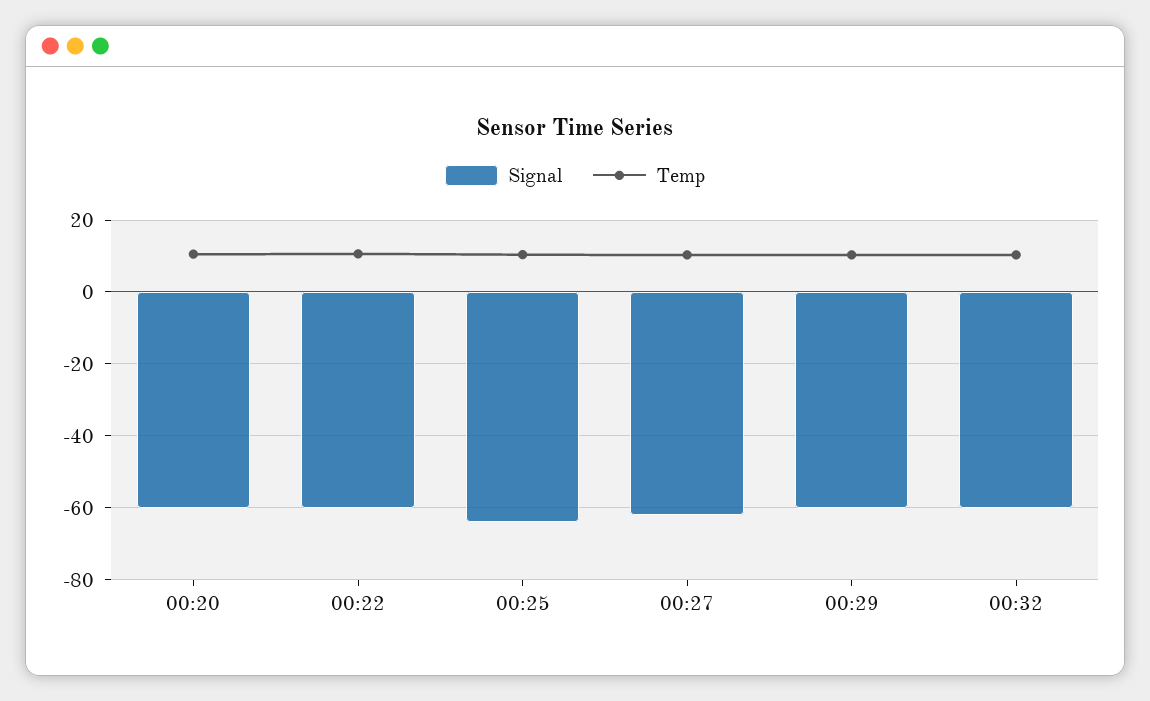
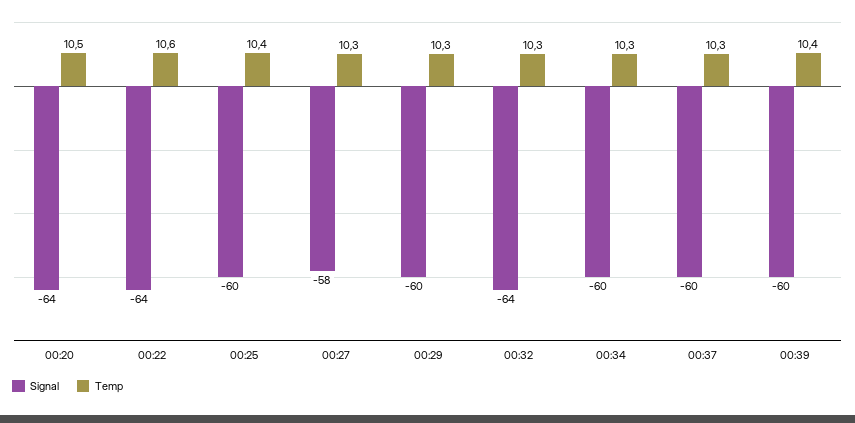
Signal, 00:20: -60 -> -64
Signal, 00:22: -60 -> -64
Signal, 00:25: -64 -> -60
Signal, 00:27: -62 -> -58
Signal, 00:32: -60 -> -64
Signal, 00:34: none -> -60
Temp, 00:34: none -> 10.3
Signal, 00:37: none -> -60
Temp, 00:37: none -> 10.3
Signal, 00:39: none -> -60
Temp, 00:39: none -> 10.4

